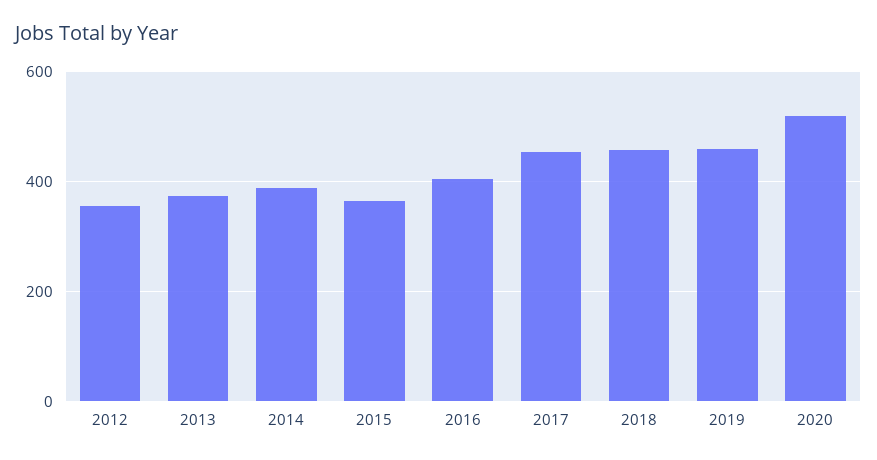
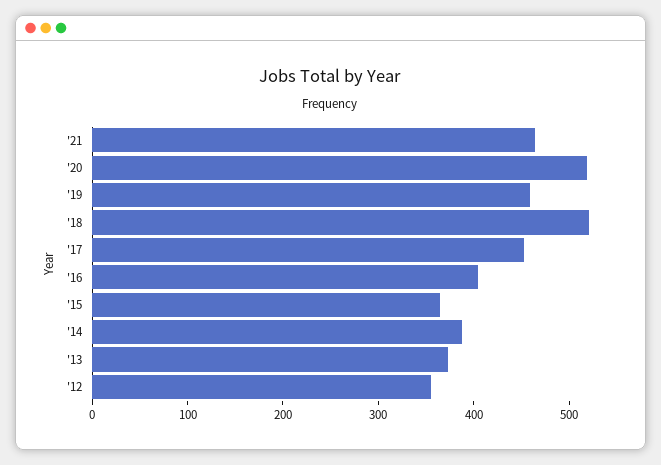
2018: 460 -> 520
'21: none -> 460

